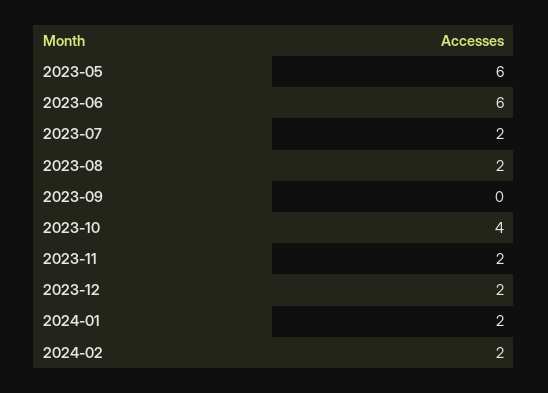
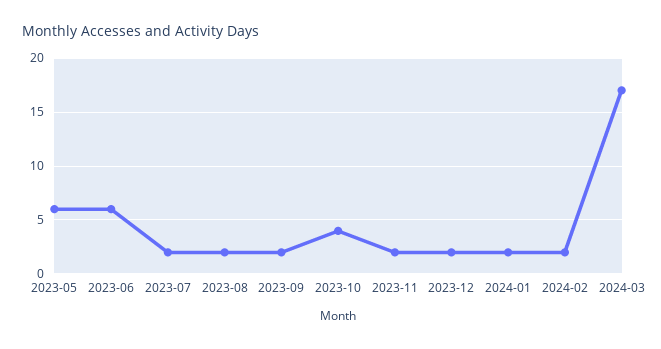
2023-09: 0 -> 2
2024-03: none -> 17

